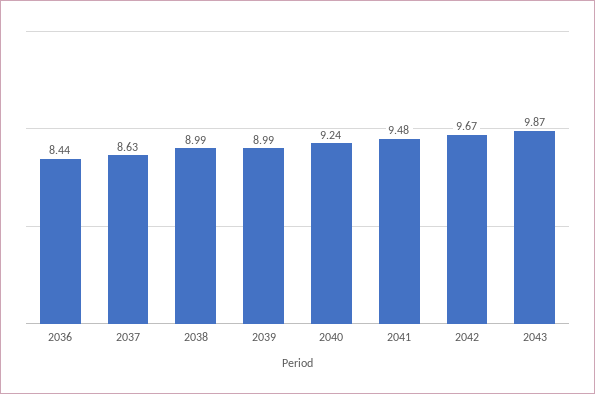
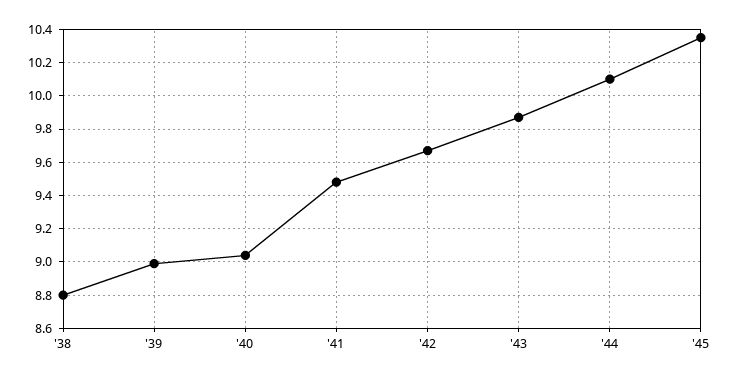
2036: 8.44 -> none
2037: 8.63 -> none
2038: 8.99 -> 8.8
2040: 9.24 -> 9.05
'44: none -> 10.1
'45: none -> 10.35

